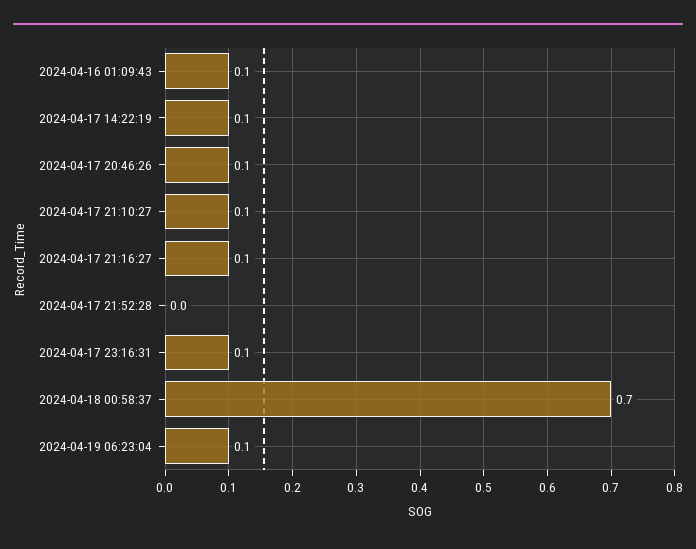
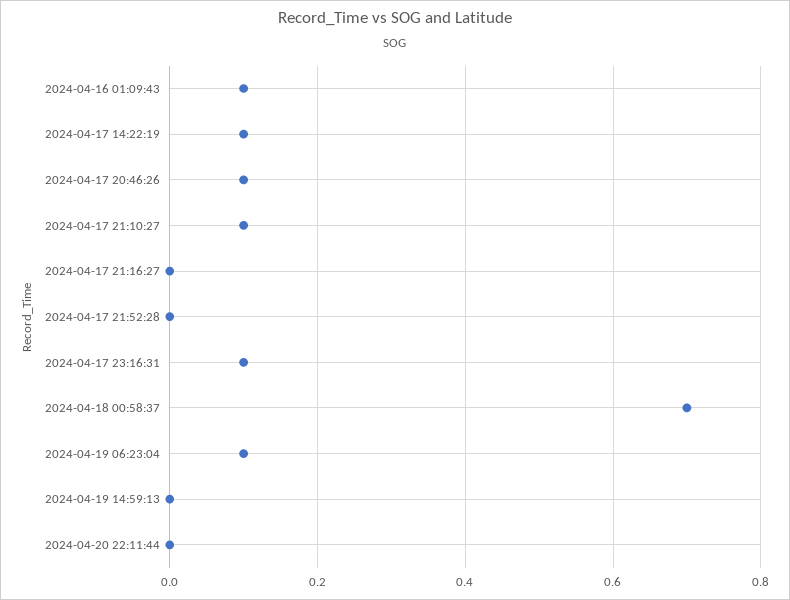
2024-04-17 21:16:27: 0.1 -> 0
2024-04-19 14:59:13: none -> 0
2024-04-20 22:11:44: none -> 0

